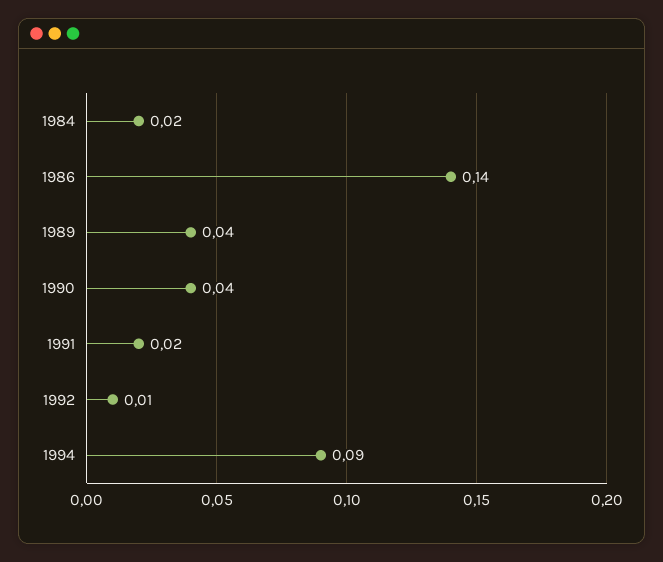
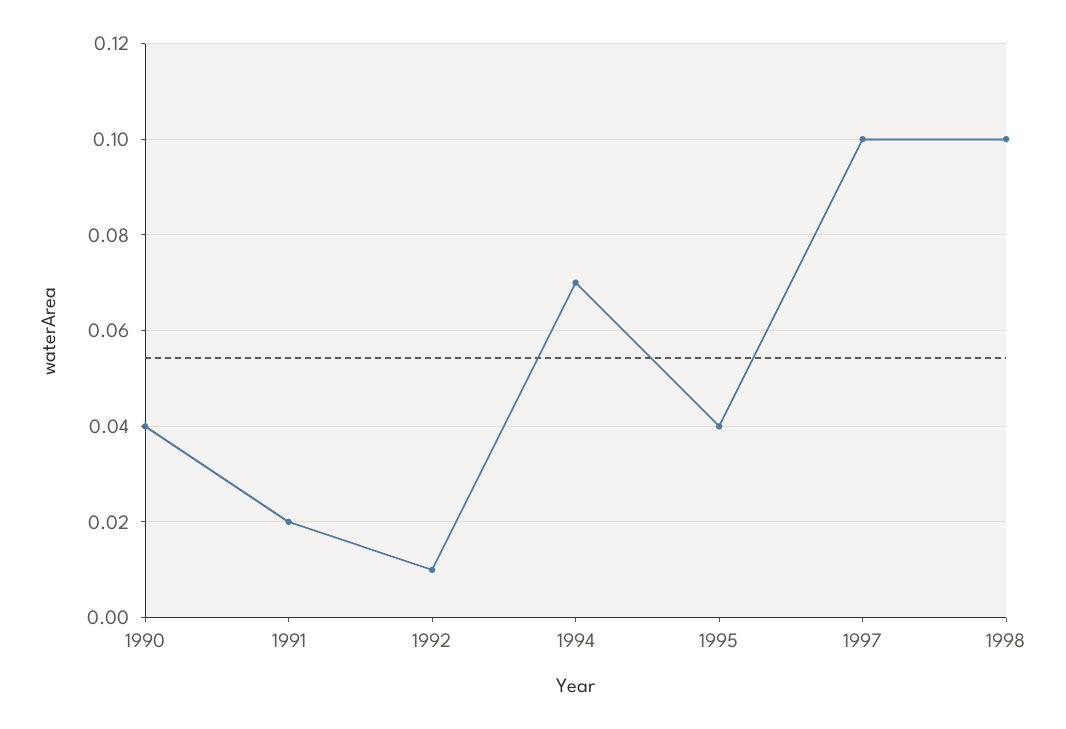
1984: 0.02 -> none
1986: 0.14 -> none
1989: 0.04 -> none
1994: 0.09 -> 0.07
1995: none -> 0.04
1997: none -> 0.1
1998: none -> 0.1

